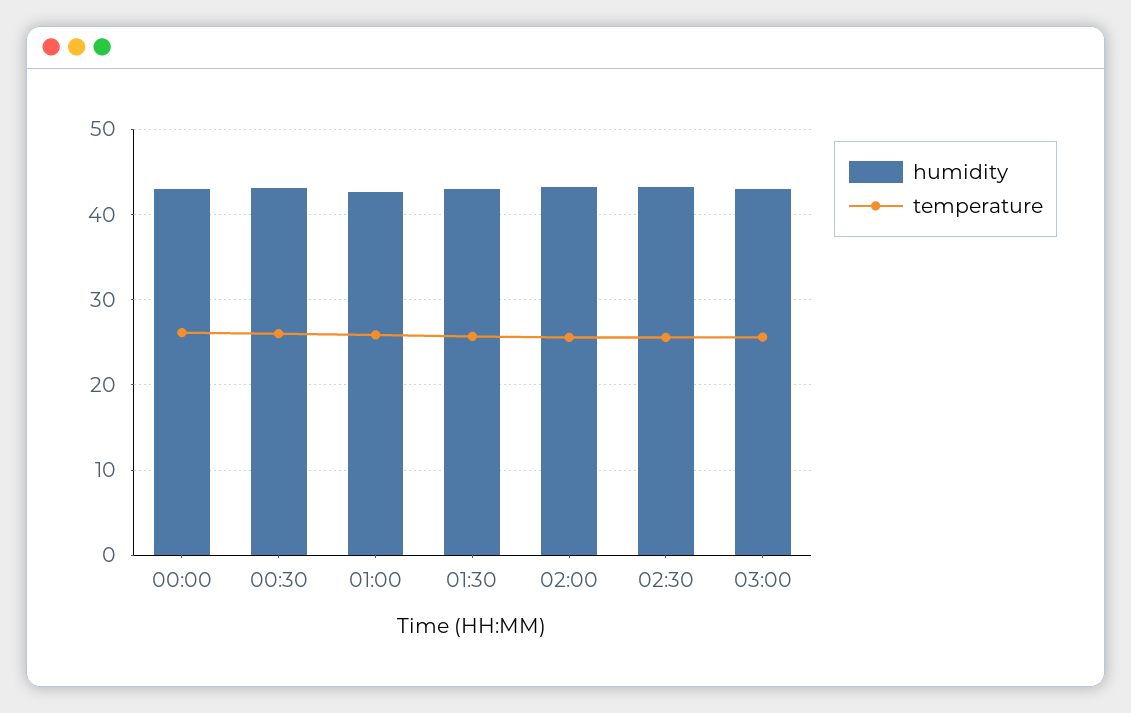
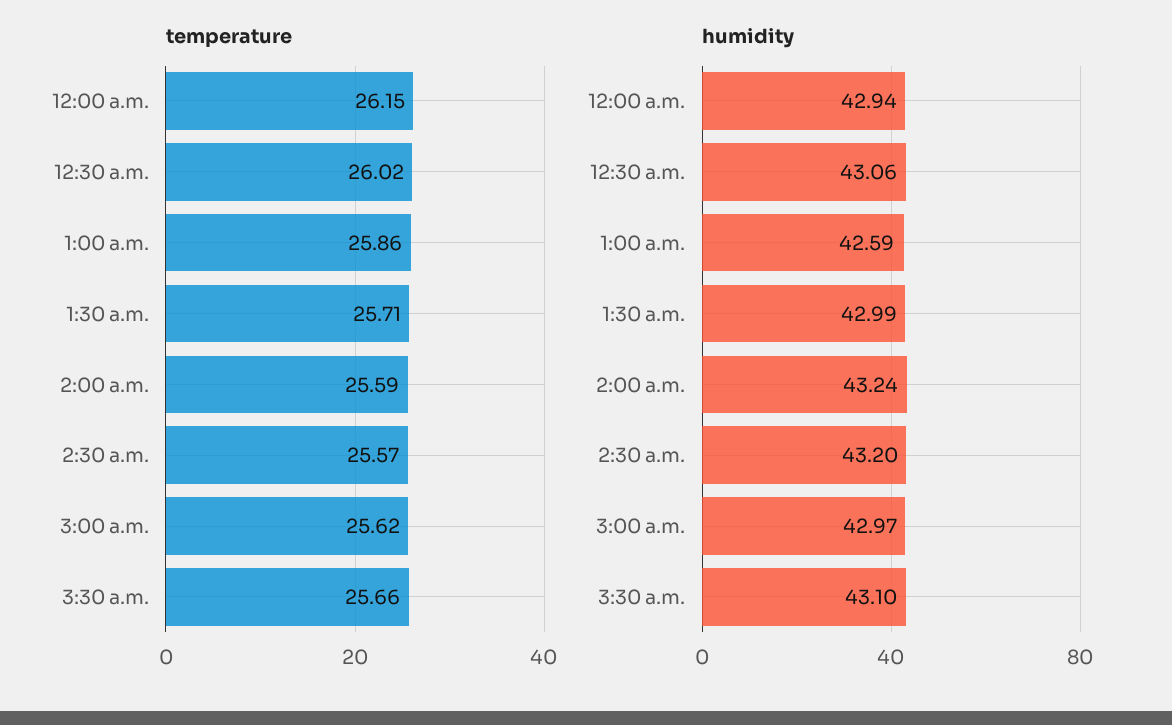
temperature, 3:30 a.m.: none -> 25.66
humidity, 3:30 a.m.: none -> 43.1

